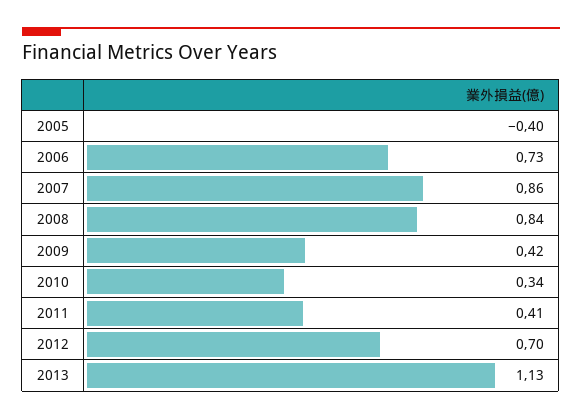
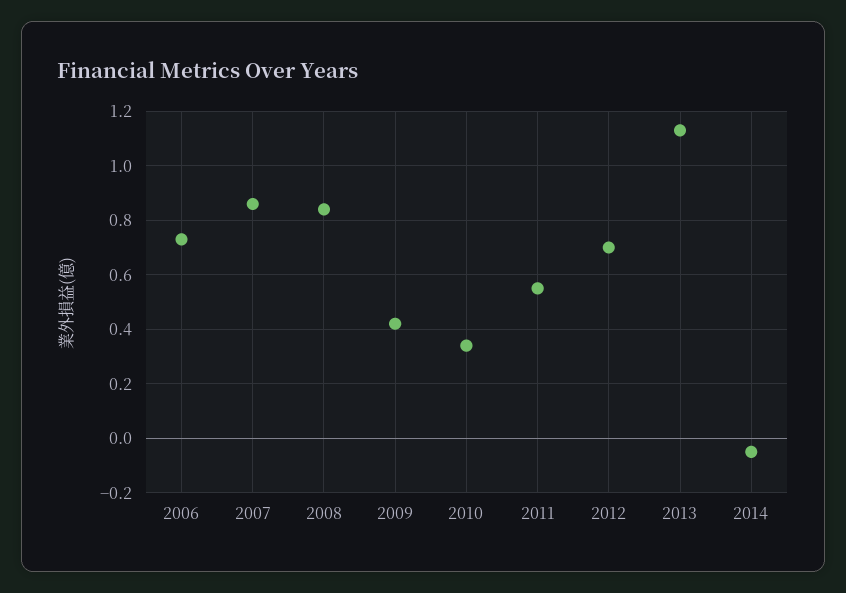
2005: -0.4 -> none
2011: 0.41 -> 0.55
2014: none -> -0.05

